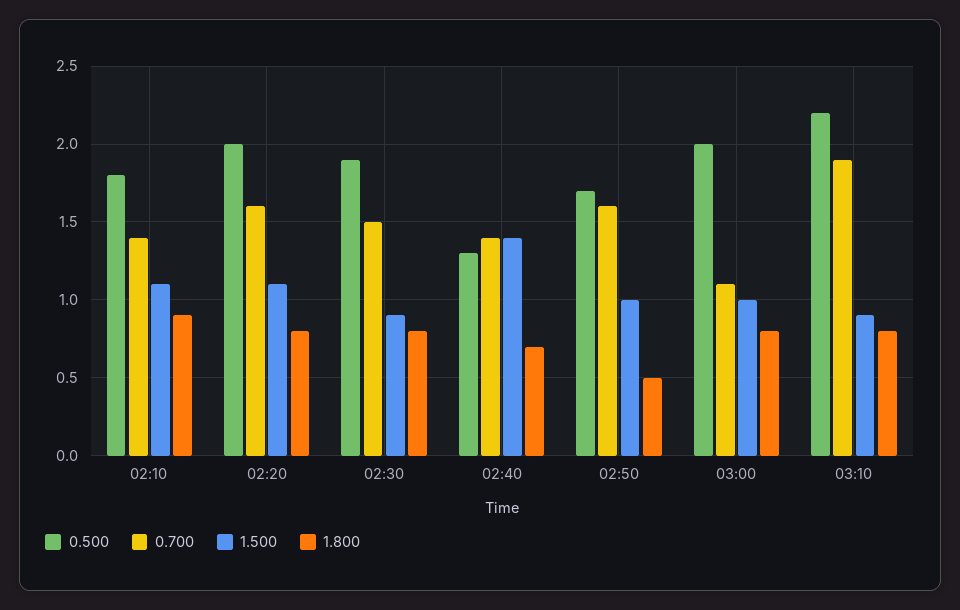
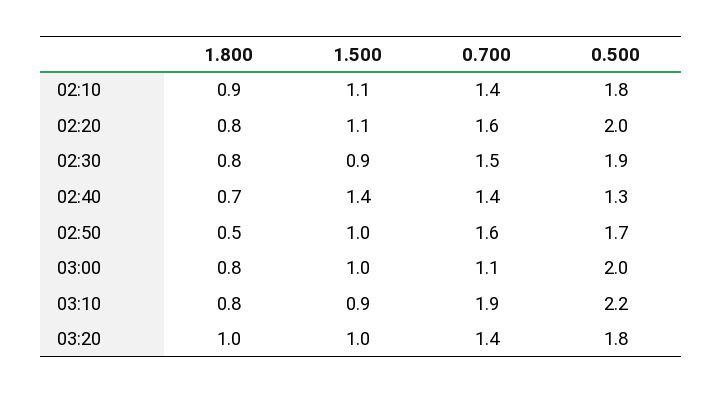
1.800, 03:20: none -> 1
1.500, 03:20: none -> 1
0.700, 03:20: none -> 1.4
0.500, 03:20: none -> 1.8

